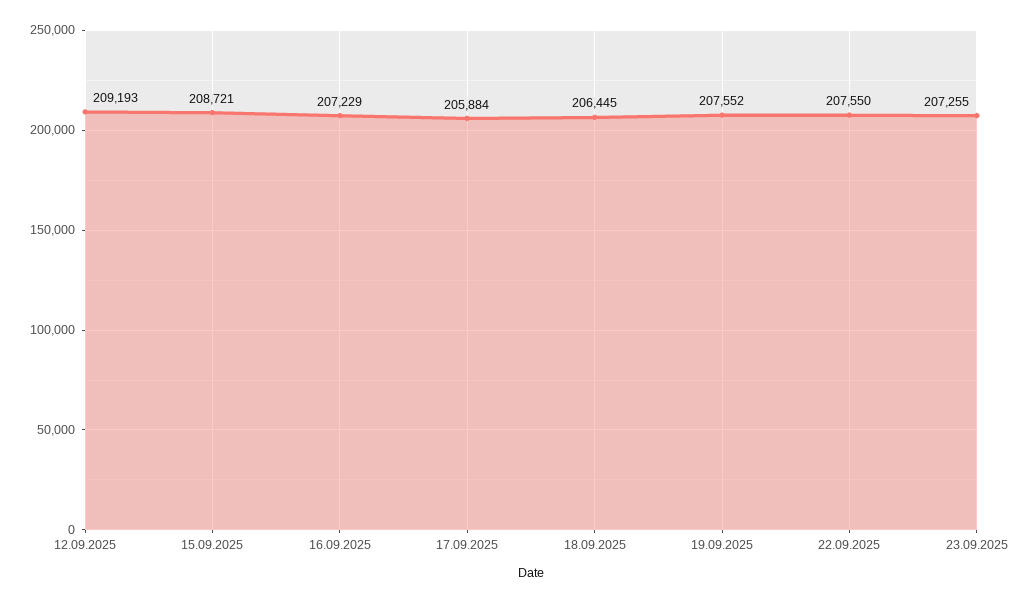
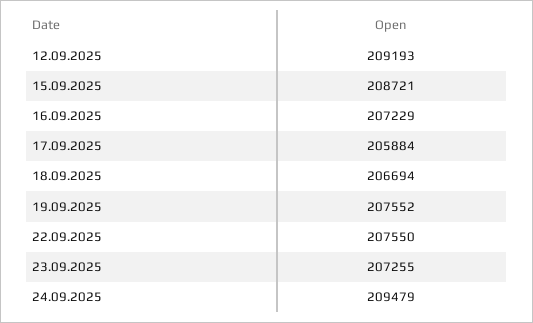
18.09.2025: 206445 -> 206694
24.09.2025: none -> 209479

